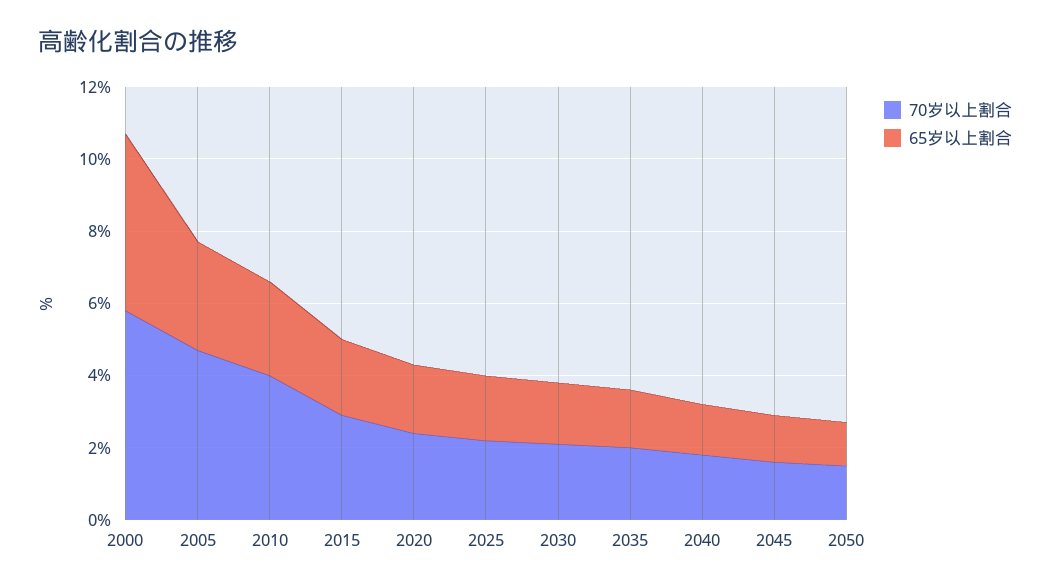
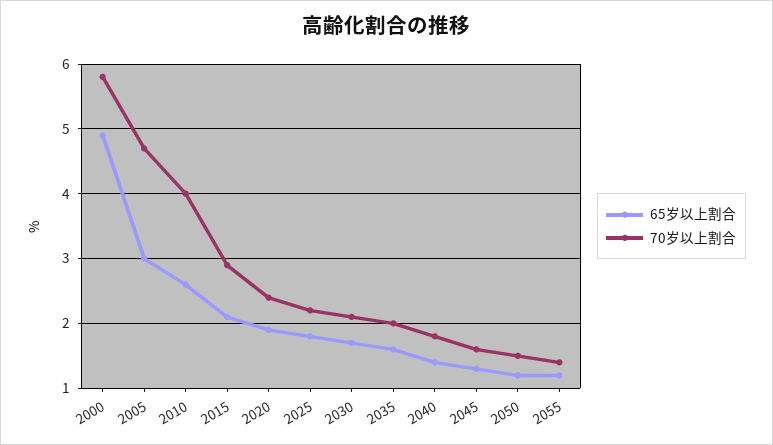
65岁以上割合, 2055: none -> 1.2
70岁以上割合, 2055: none -> 1.4

